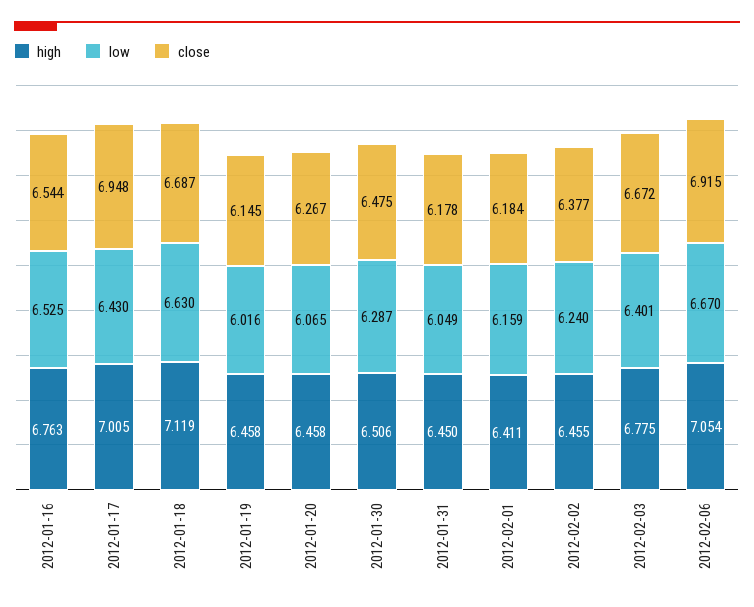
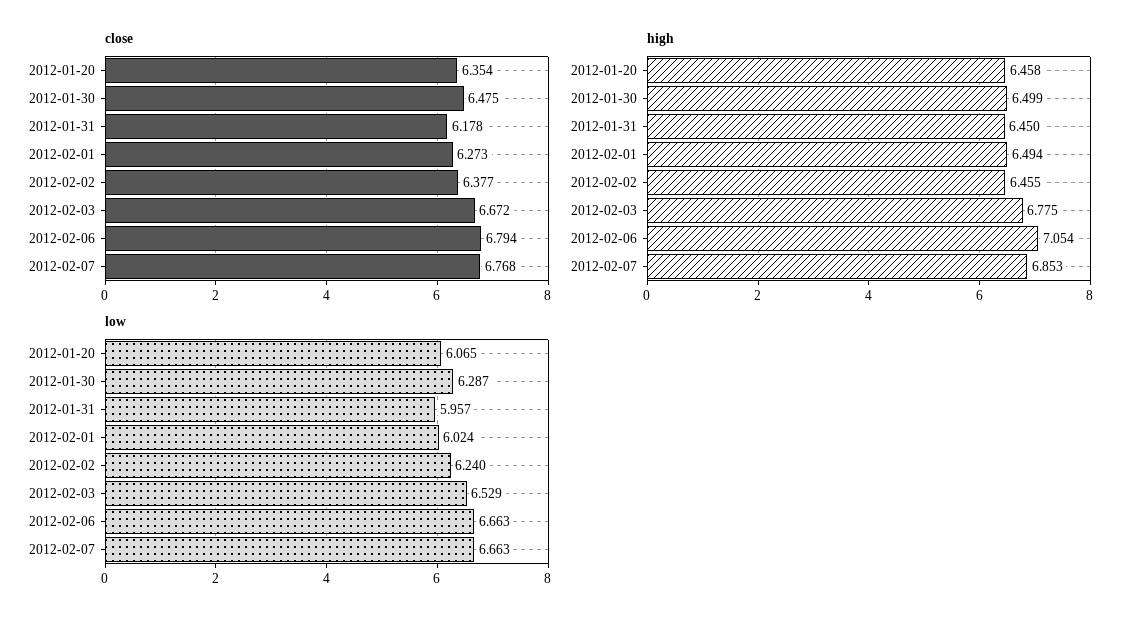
high, 2012-01-16: 6.763 -> none
low, 2012-01-16: 6.525 -> none
close, 2012-01-16: 6.544 -> none
high, 2012-01-17: 7.005 -> none
low, 2012-01-17: 6.43 -> none
close, 2012-01-17: 6.948 -> none
high, 2012-01-18: 7.119 -> none
low, 2012-01-18: 6.63 -> none
close, 2012-01-18: 6.687 -> none
high, 2012-01-19: 6.458 -> none
low, 2012-01-19: 6.016 -> none
close, 2012-01-19: 6.145 -> none
close, 2012-01-20: 6.267 -> 6.354
high, 2012-01-30: 6.506 -> 6.499
low, 2012-01-31: 6.049 -> 5.957
high, 2012-02-01: 6.411 -> 6.494
low, 2012-02-01: 6.159 -> 6.024
close, 2012-02-01: 6.184 -> 6.273
low, 2012-02-03: 6.401 -> 6.529
low, 2012-02-06: 6.67 -> 6.663
close, 2012-02-06: 6.915 -> 6.794
close, 2012-02-07: none -> 6.768
high, 2012-02-07: none -> 6.853
low, 2012-02-07: none -> 6.663

